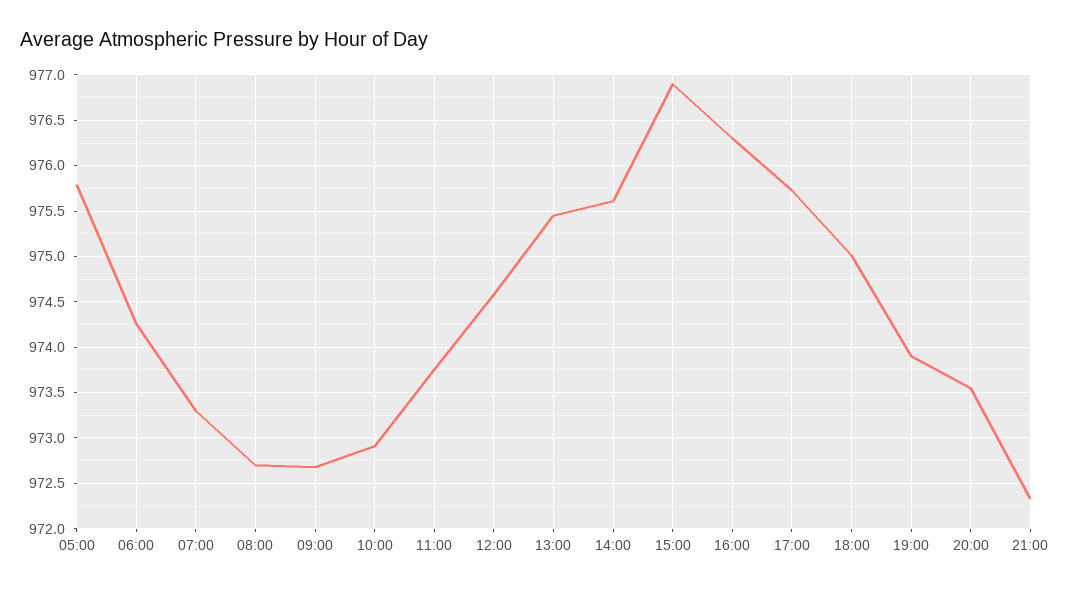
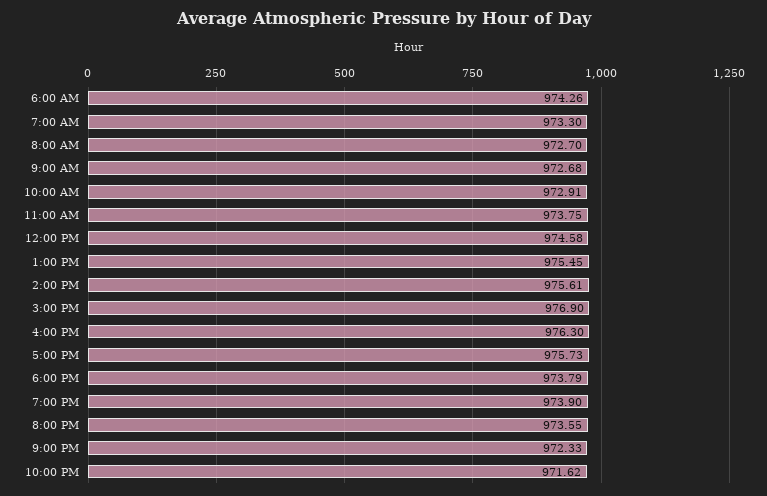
05:00: 975.8 -> none
18:00: 975 -> 973.79
10:00 PM: none -> 971.62

